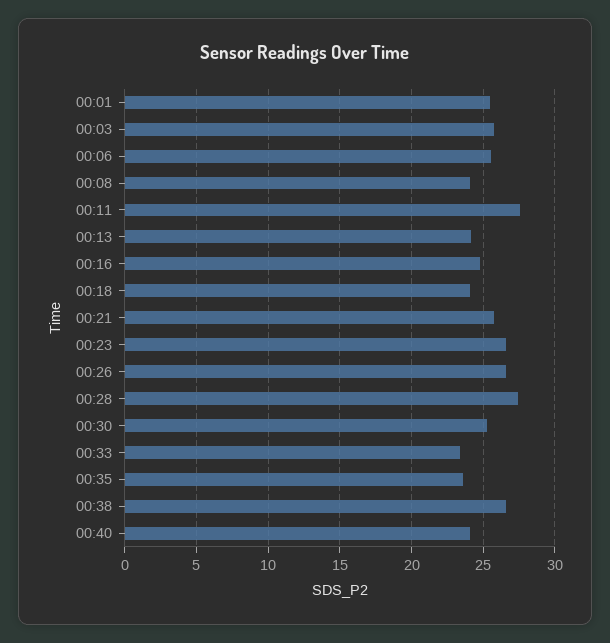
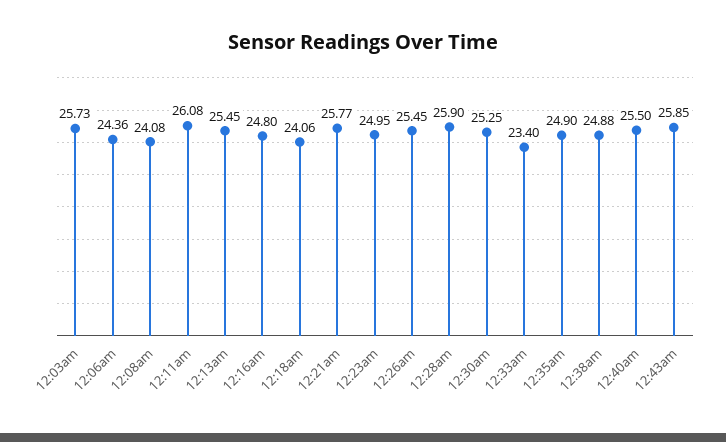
00:01: 25.5 -> none
00:06: 25.5 -> 24.36
00:11: 27.5 -> 26.08
00:13: 24 -> 25.45
00:23: 26.5 -> 24.95
00:26: 26.5 -> 25.45
00:28: 27.5 -> 25.9
00:35: 23.5 -> 24.9
00:38: 26.5 -> 24.88
00:40: 24 -> 25.5
12:43am: none -> 25.85

